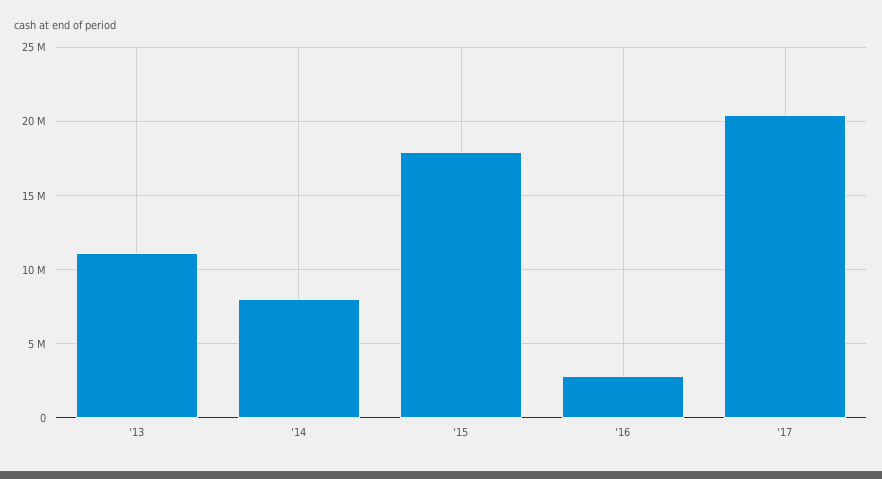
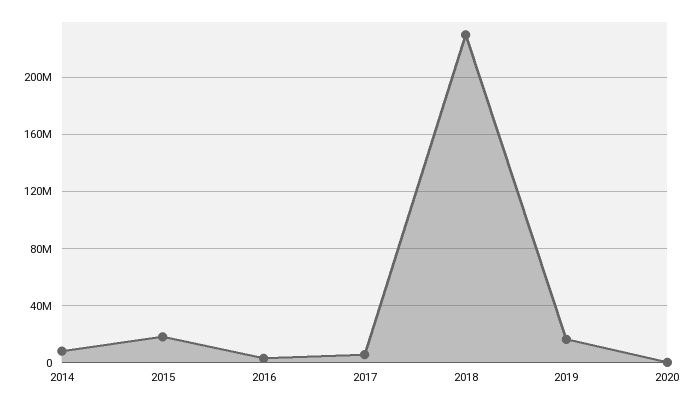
'13: 11000000 -> none
'17: 20500000 -> 5000000
2018: none -> 230000000
2019: none -> 15000000
2020: none -> 0

